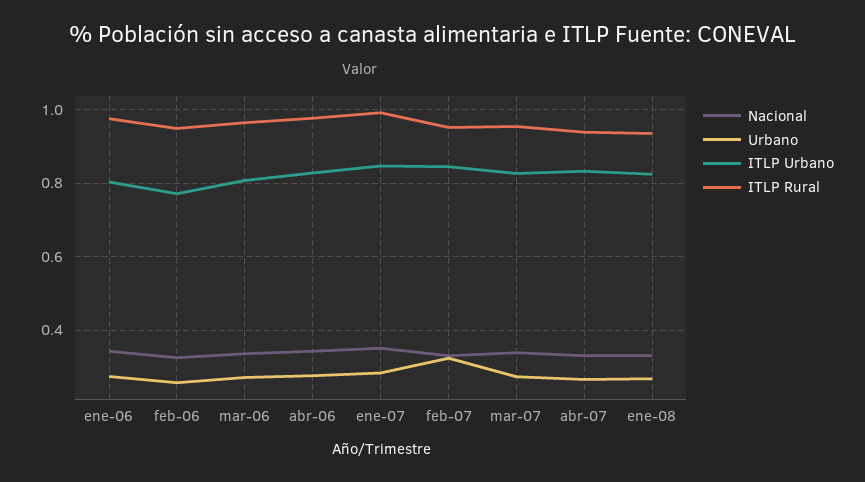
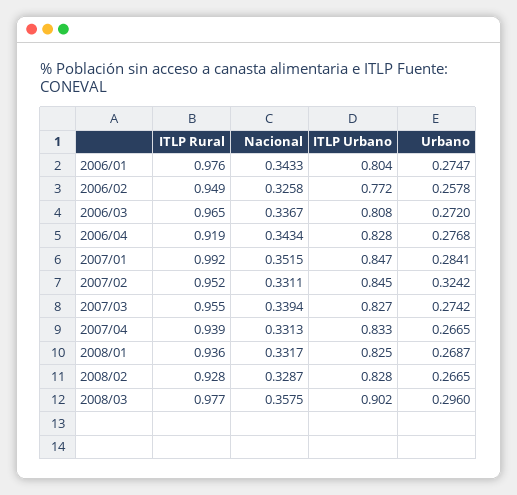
ITLP Rural, abr-06: 0.98 -> 0.919
ITLP Rural, 2008/02: none -> 0.928
Nacional, 2008/02: none -> 0.3287
ITLP Urbano, 2008/02: none -> 0.828
Urbano, 2008/02: none -> 0.2665
ITLP Rural, 2008/03: none -> 0.977
Nacional, 2008/03: none -> 0.3575
ITLP Urbano, 2008/03: none -> 0.902
Urbano, 2008/03: none -> 0.296

